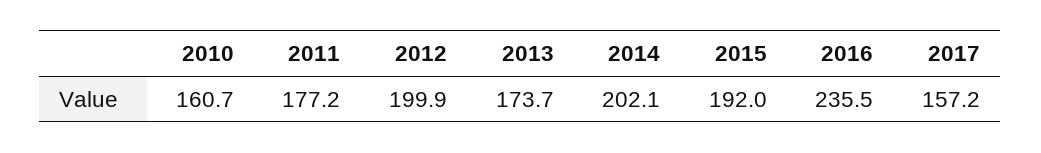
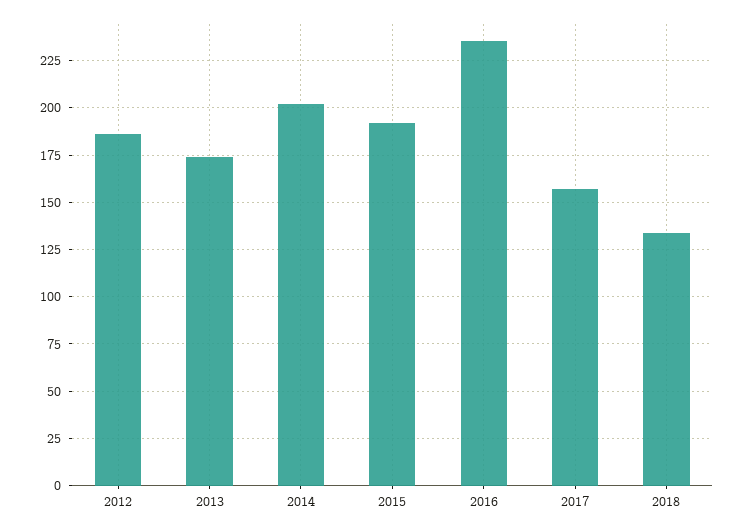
2010: 160.7 -> none
2011: 177.2 -> none
2012: 199.9 -> 185
2018: none -> 135

